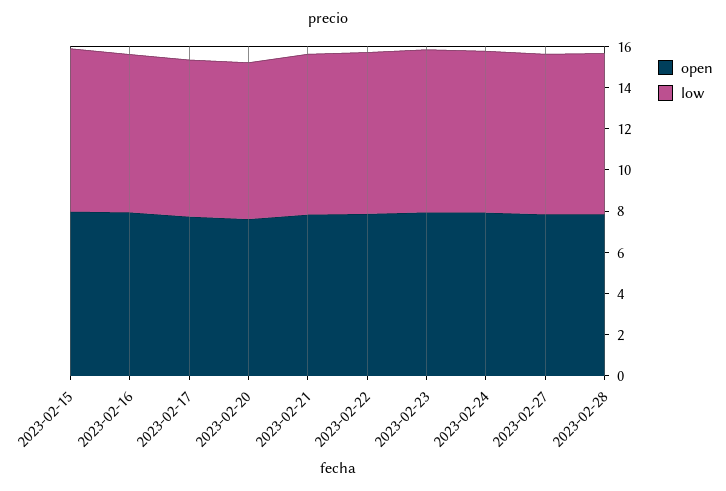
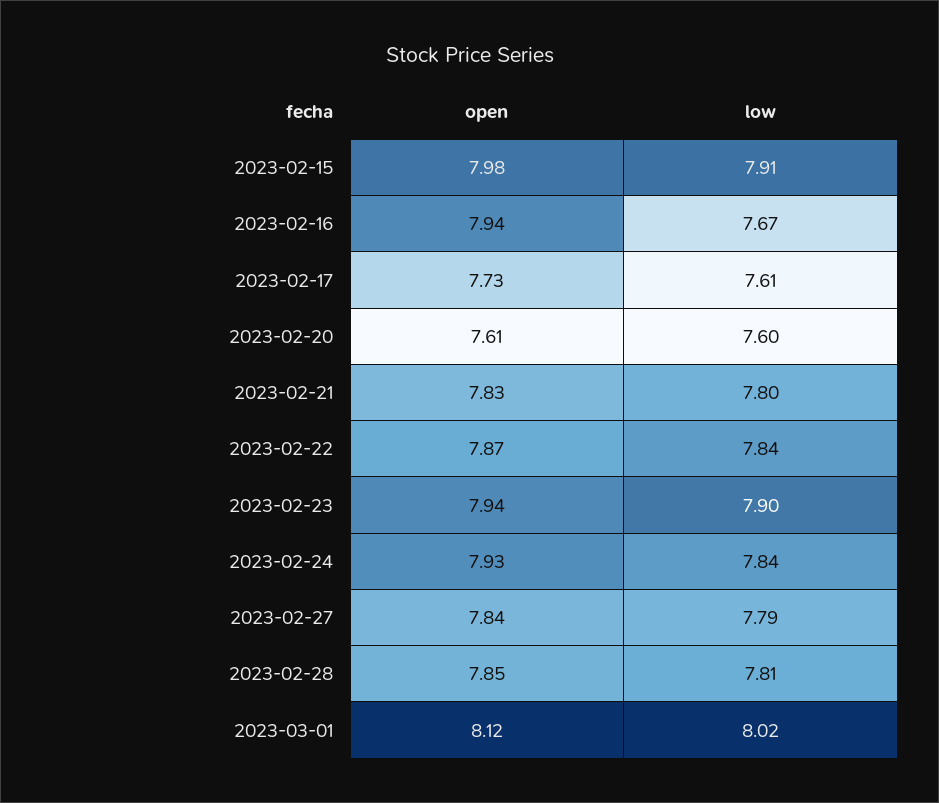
open, 2023-03-01: none -> 8.12
low, 2023-03-01: none -> 8.02

